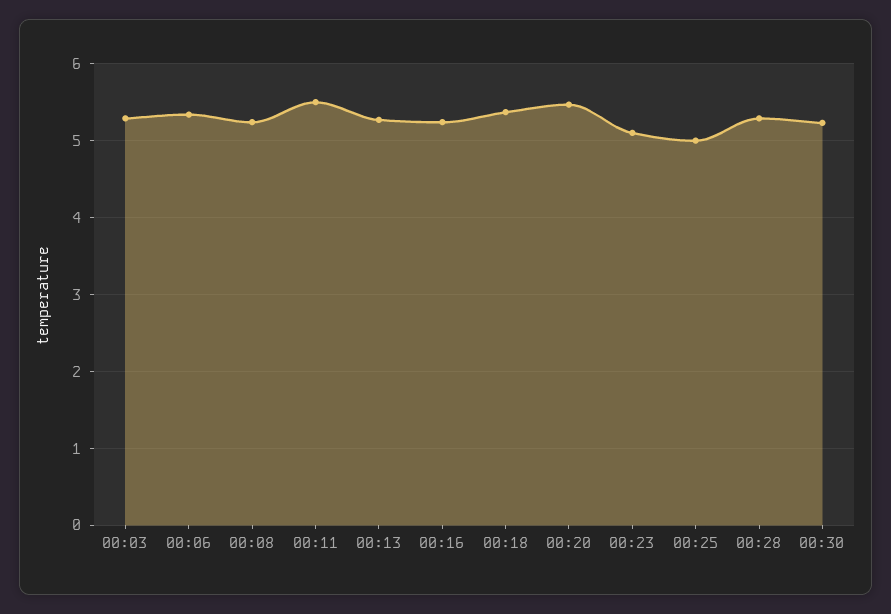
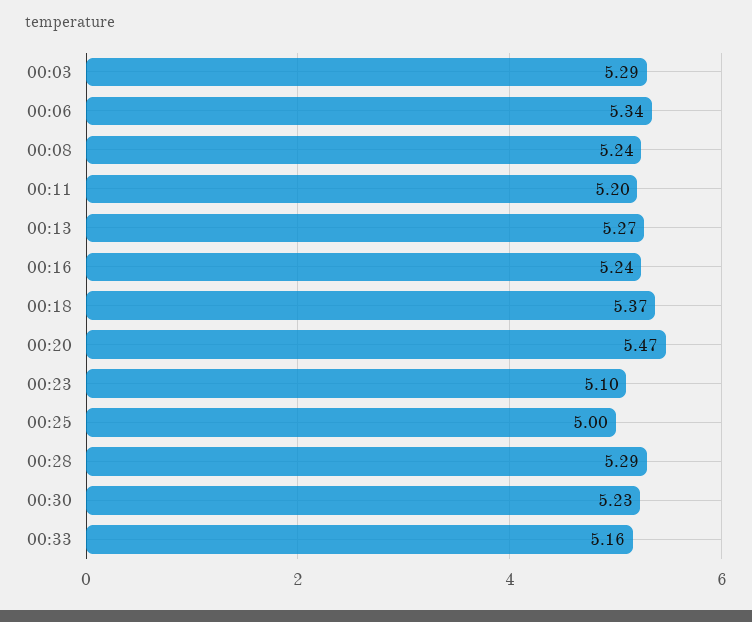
00:11: 5.5 -> 5.2
00:33: none -> 5.16

